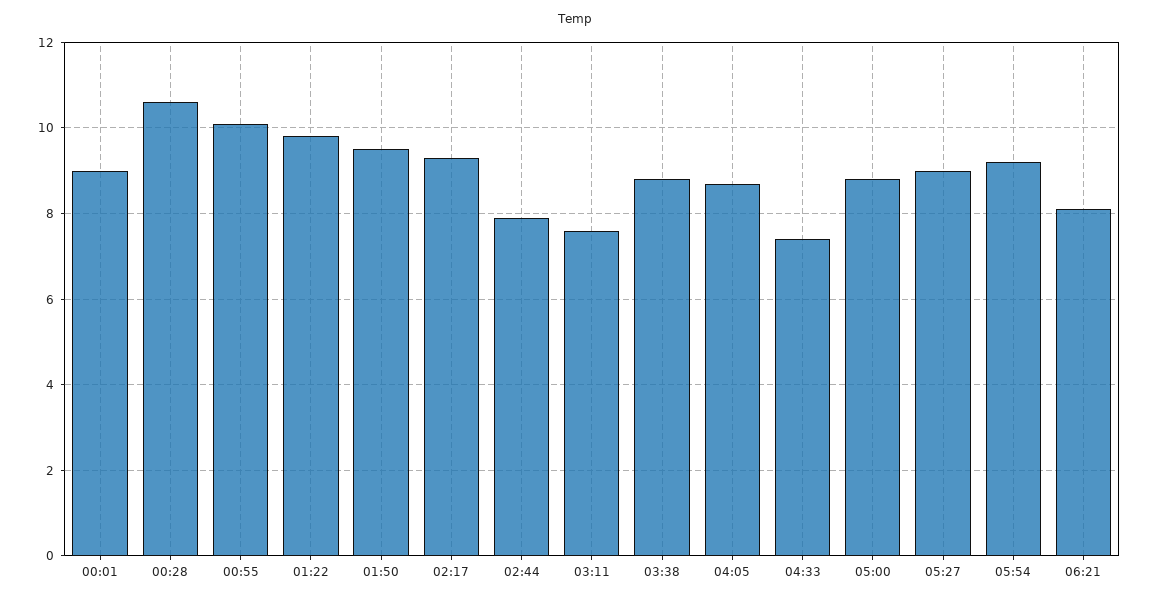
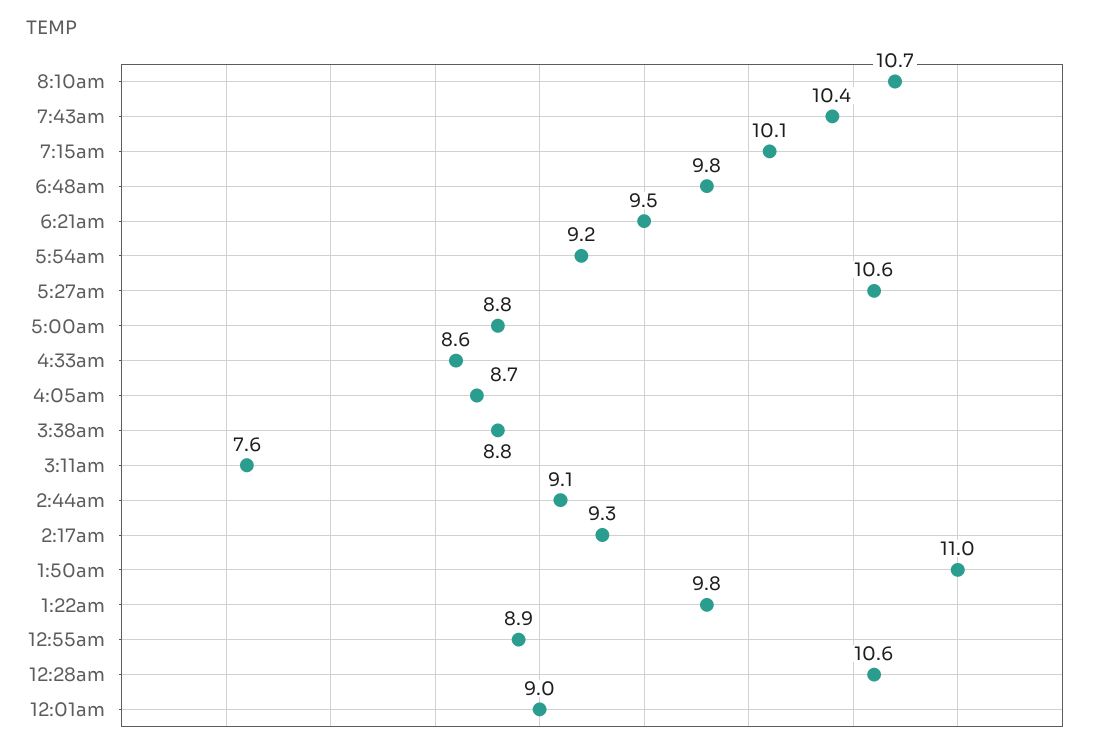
00:55: 10 -> 8.9
01:50: 9.5 -> 11
02:44: 8 -> 9.1
04:33: 7.5 -> 8.6
05:27: 9 -> 10.6
06:21: 8 -> 9.5
8:10am: none -> 10.7
7:43am: none -> 10.4
7:15am: none -> 10.1
6:48am: none -> 9.8

